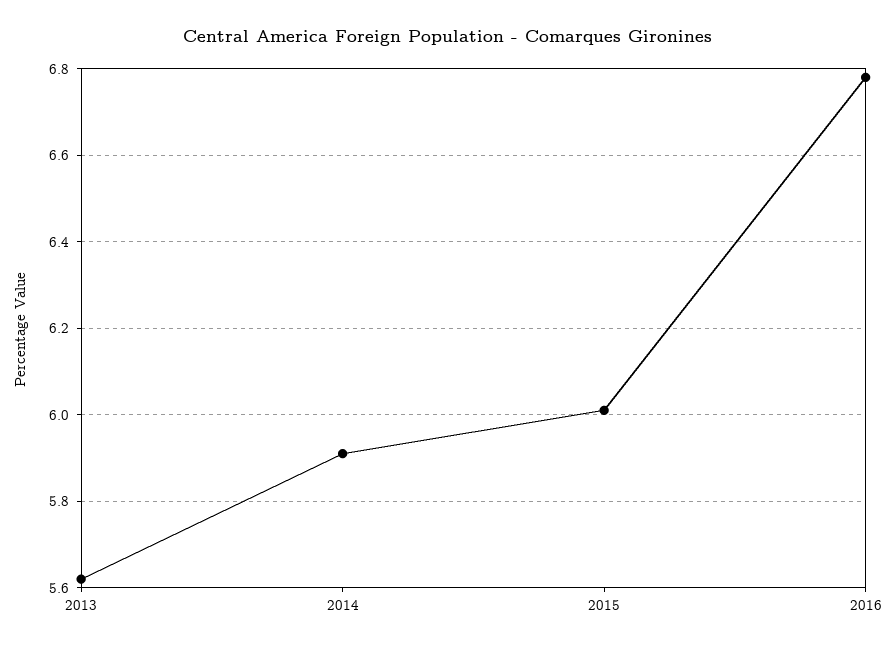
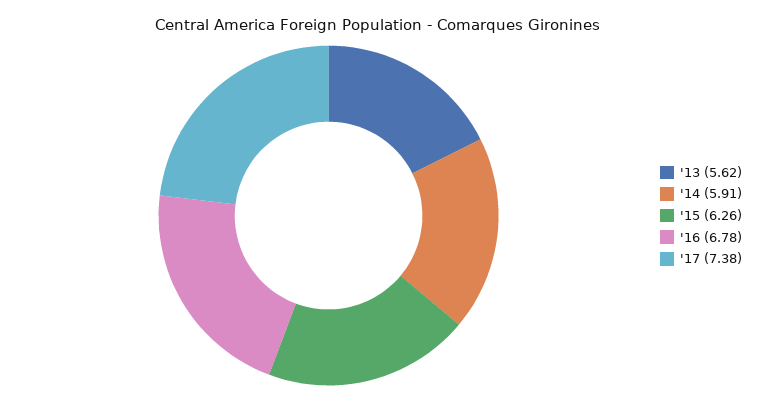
2015: 6 -> 6.26
'17: none -> 7.38

